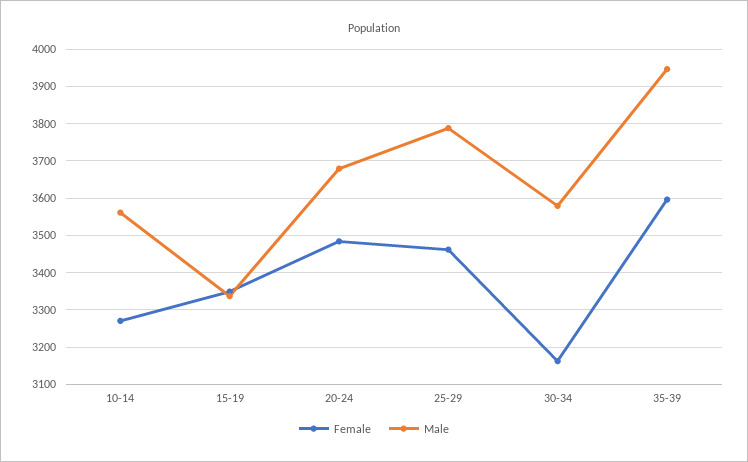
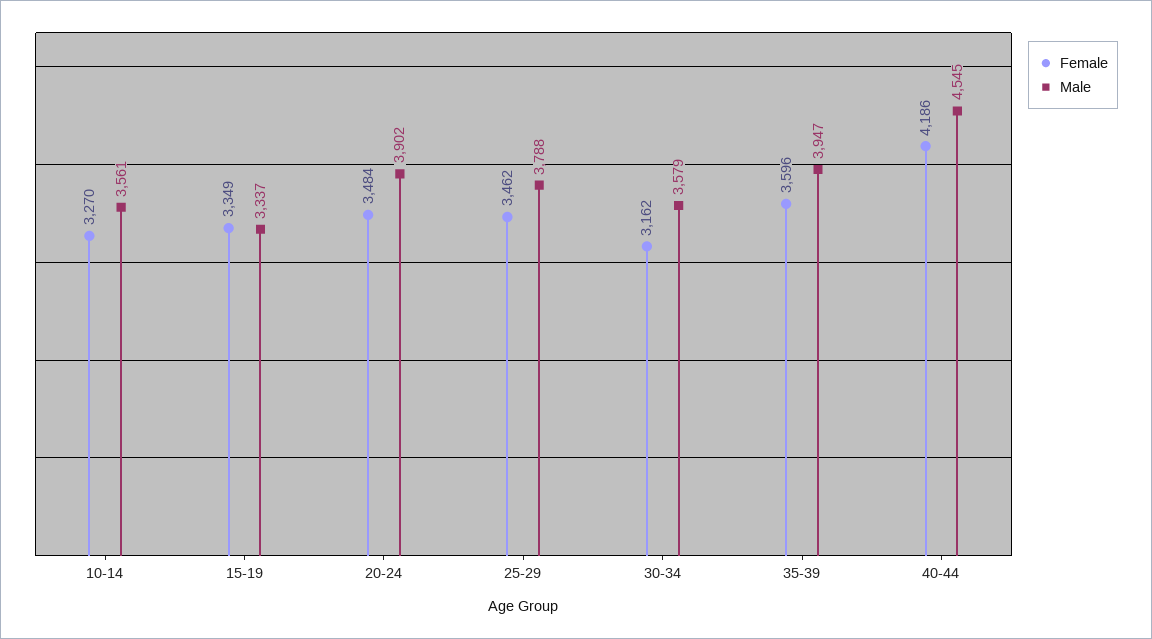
Male, 20-24: 3680 -> 3902
Female, 40-44: none -> 4186
Male, 40-44: none -> 4545

